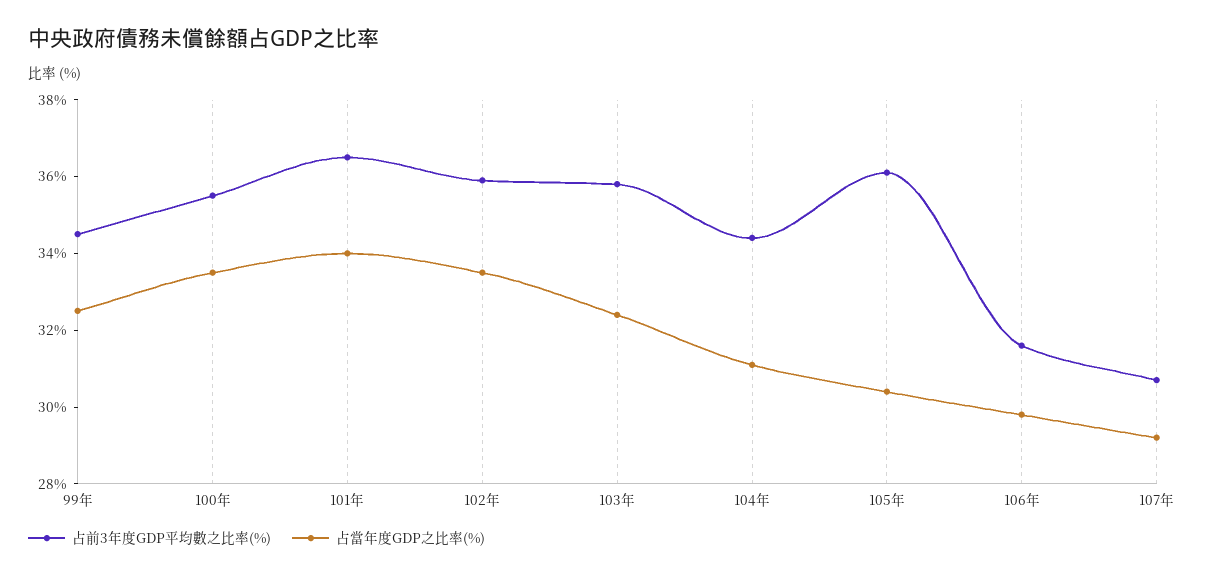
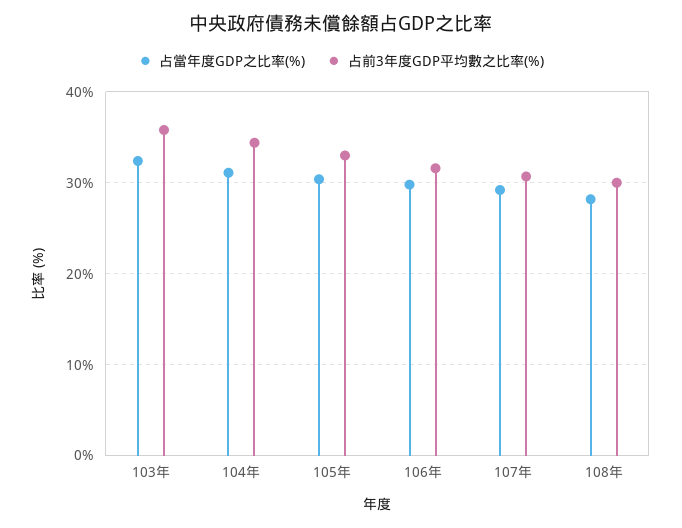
占前3年度GDP平均數之比率(%), 99年: 34.5 -> none
占當年度GDP之比率(%), 99年: 32.5 -> none
占前3年度GDP平均數之比率(%), 100年: 35.5 -> none
占當年度GDP之比率(%), 100年: 33.5 -> none
占前3年度GDP平均數之比率(%), 101年: 36.5 -> none
占當年度GDP之比率(%), 101年: 34 -> none
占前3年度GDP平均數之比率(%), 102年: 36 -> none
占當年度GDP之比率(%), 102年: 33.5 -> none
占前3年度GDP平均數之比率(%), 105年: 36 -> 33
占當年度GDP之比率(%), 108年: none -> 28
占前3年度GDP平均數之比率(%), 108年: none -> 30

